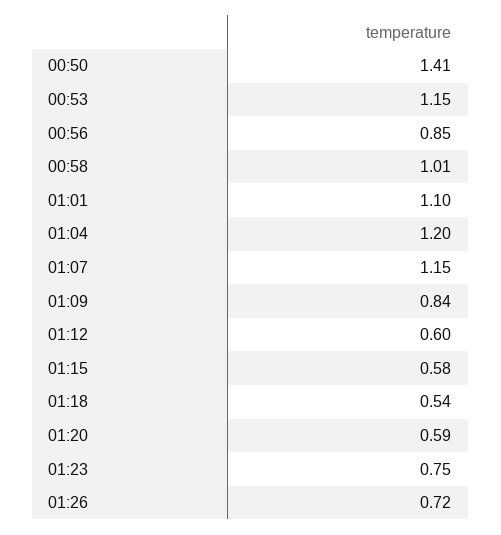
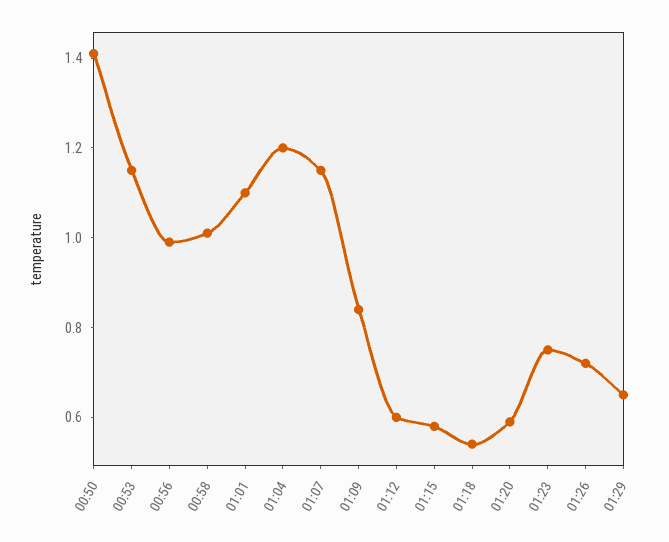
00:56: 0.85 -> 1
01:29: none -> 0.65

